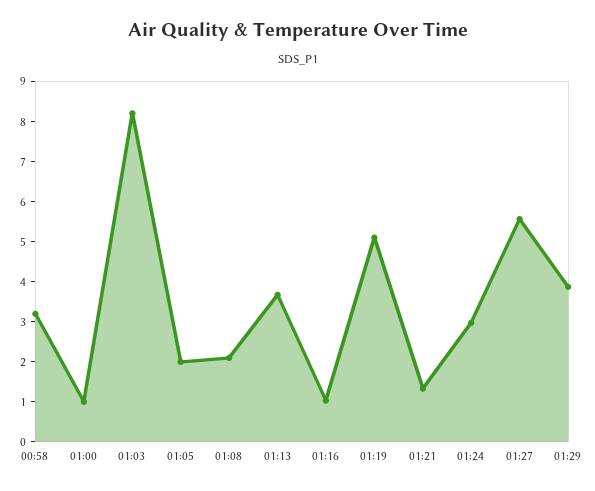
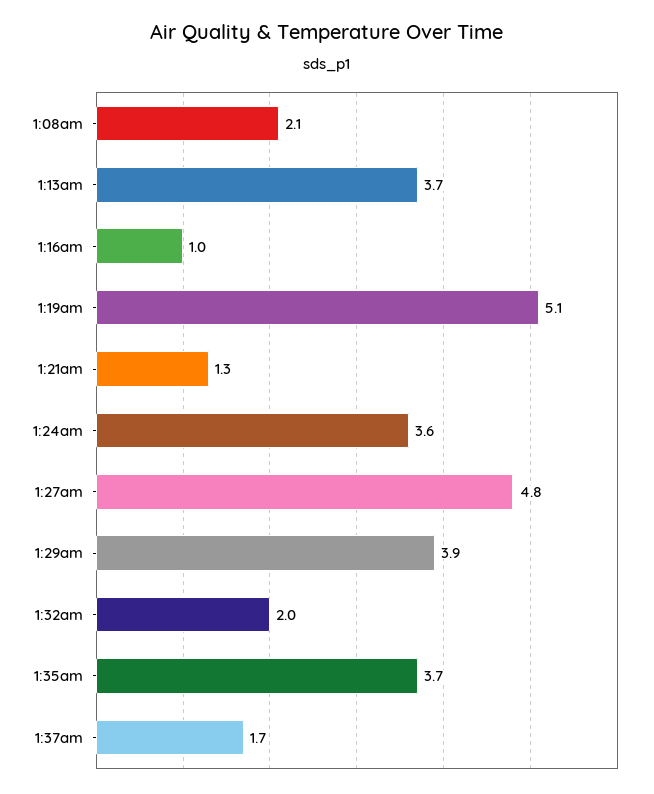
00:58: 3.2 -> none
01:00: 1 -> none
01:03: 8.2 -> none
01:05: 2 -> none
01:24: 3 -> 3.6
01:27: 5.6 -> 4.8
1:32am: none -> 2
1:35am: none -> 3.7
1:37am: none -> 1.7

